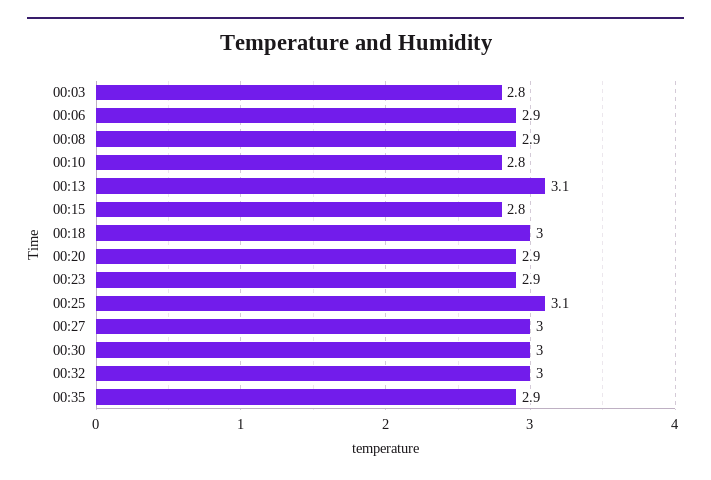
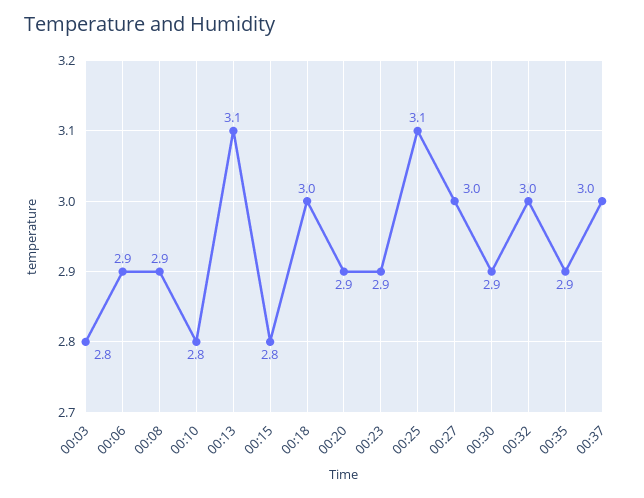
00:30: 3 -> 2.9
00:37: none -> 3

